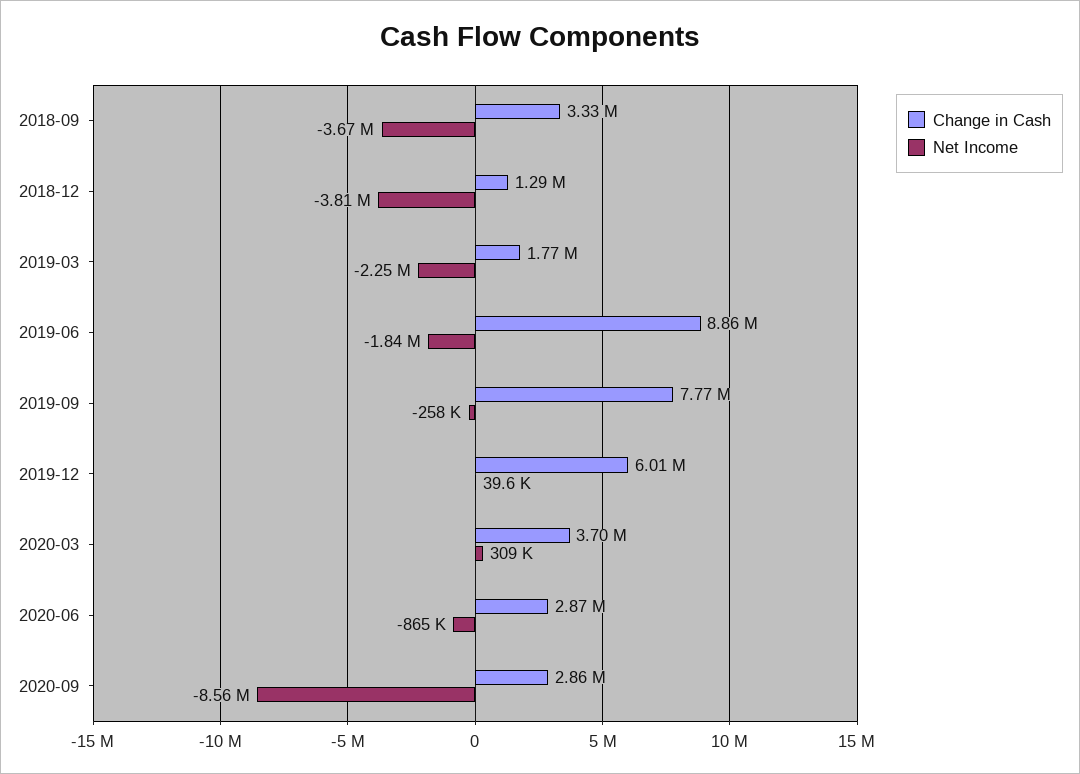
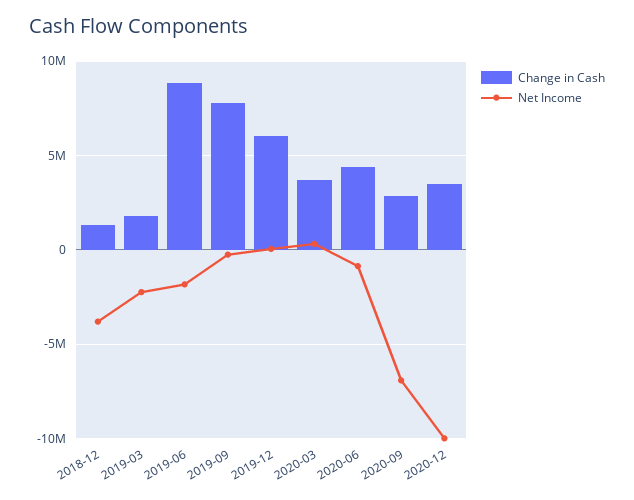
Change in Cash, 2018-09: 3330000 -> none
Net Income, 2018-09: -3670000 -> none
Change in Cash, 2020-06: 2870000 -> 4500000
Net Income, 2020-09: -8560000 -> -7000000
Change in Cash, 2020-12: none -> 3500000
Net Income, 2020-12: none -> -10000000

